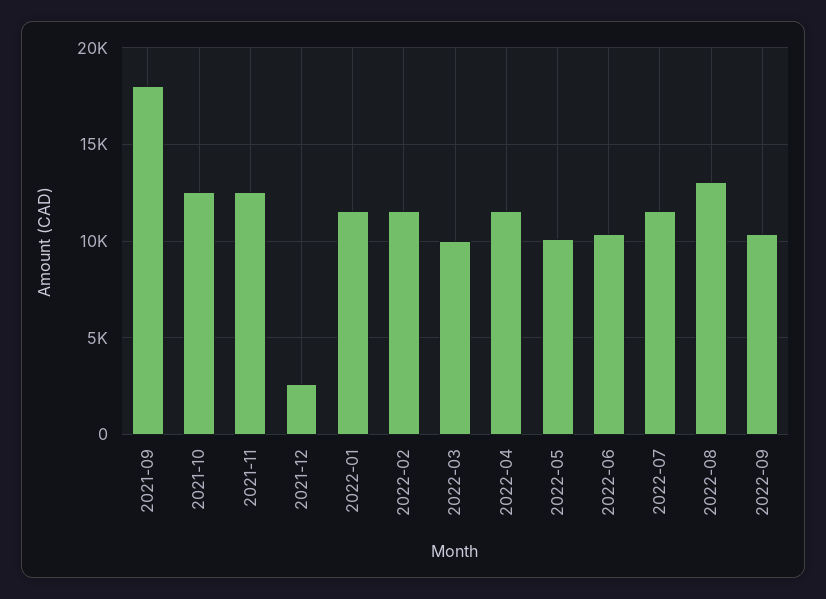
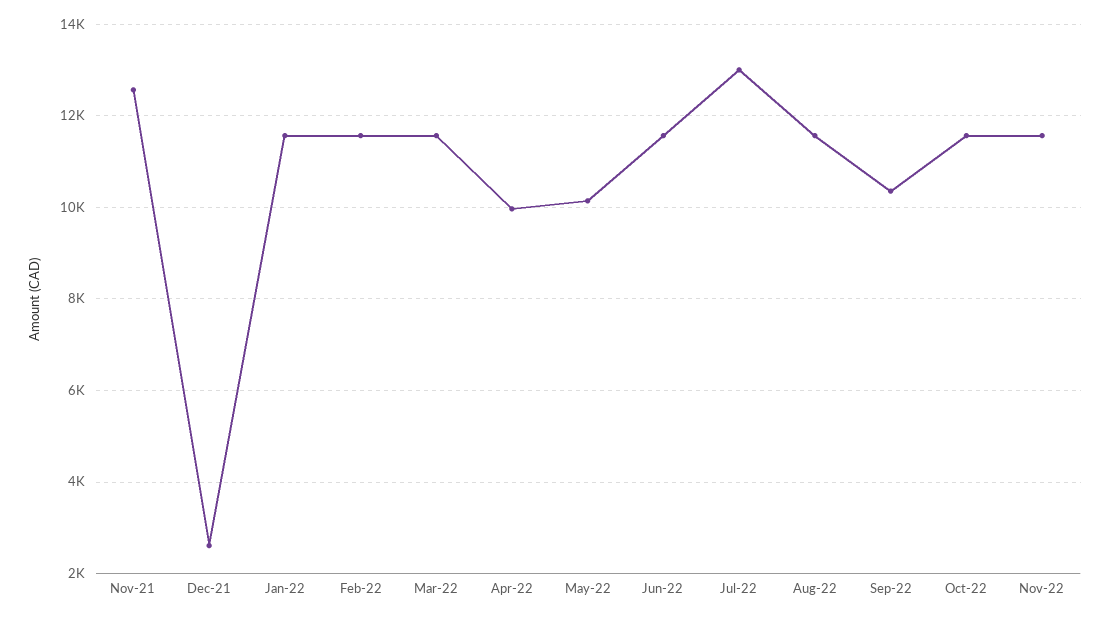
2021-09: 18000 -> none
2021-10: 12500 -> none
2022-03: 10000 -> 11600
2022-04: 11500 -> 10000
2022-06: 10500 -> 11600
2022-07: 11500 -> 13000
2022-08: 13000 -> 11600
Oct-22: none -> 11600
Nov-22: none -> 11600

